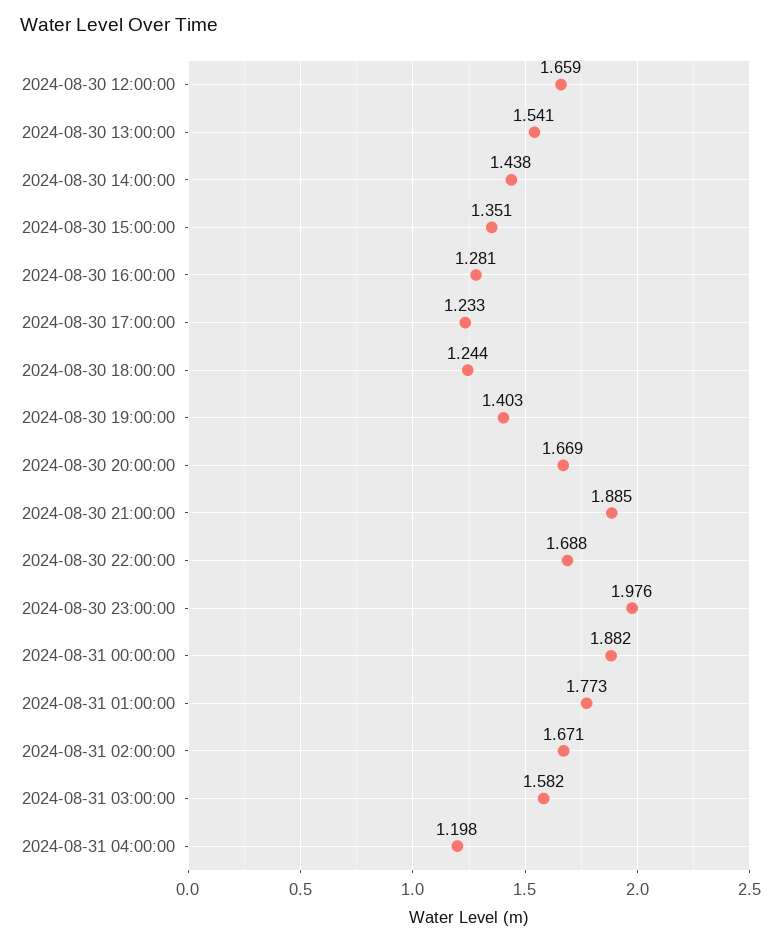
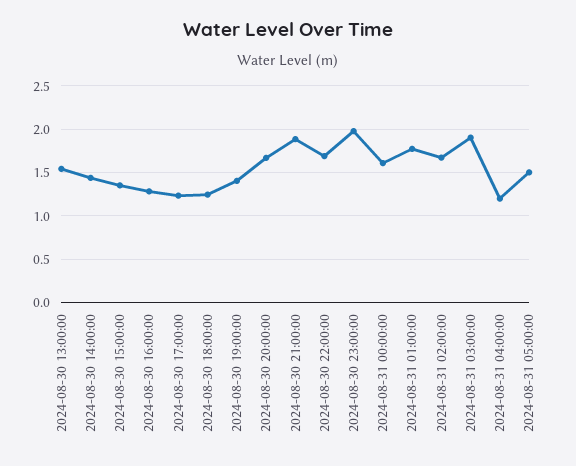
2024-08-30 12:00:00: 1.659 -> none
2024-08-31 00:00:00: 1.882 -> 1.6
2024-08-31 03:00:00: 1.582 -> 1.9
2024-08-31 05:00:00: none -> 1.5

